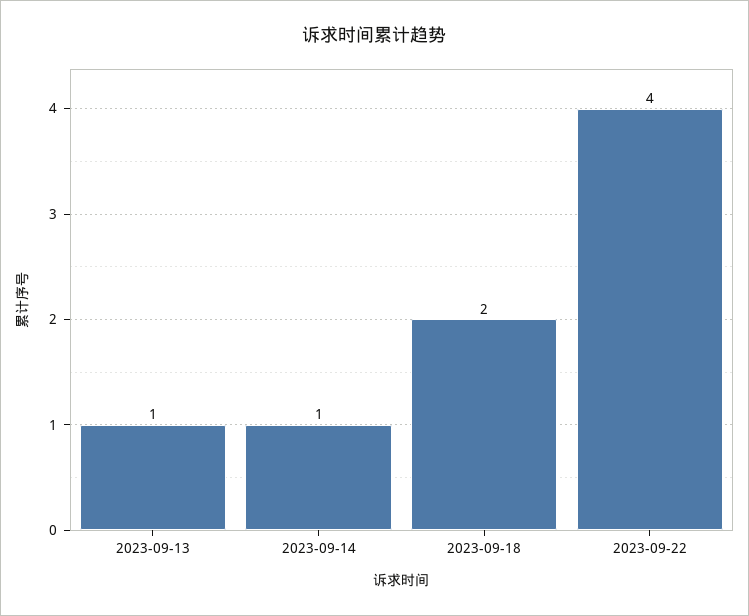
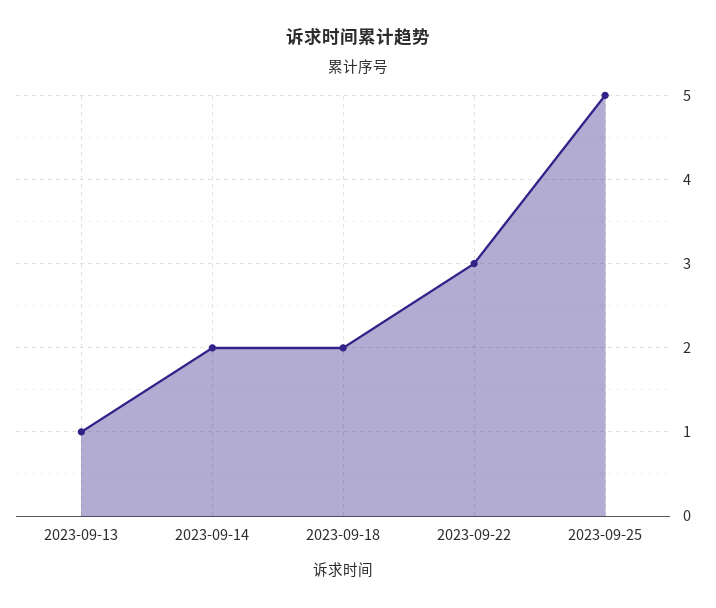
2023-09-14: 1 -> 2
2023-09-22: 4 -> 3
2023-09-25: none -> 5

